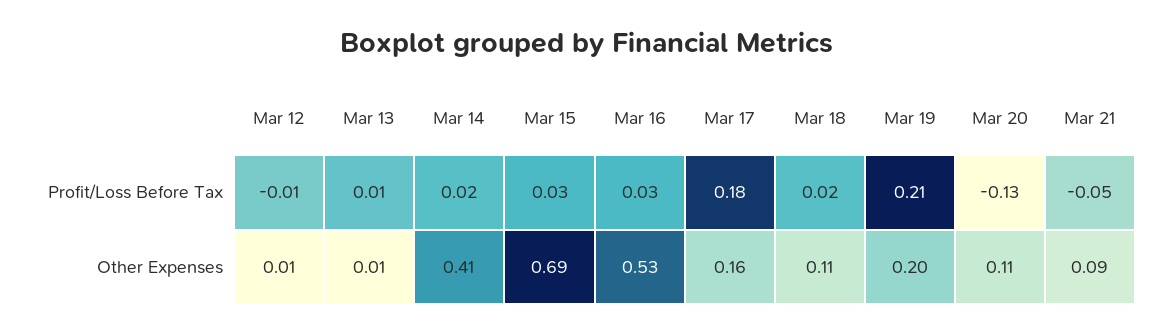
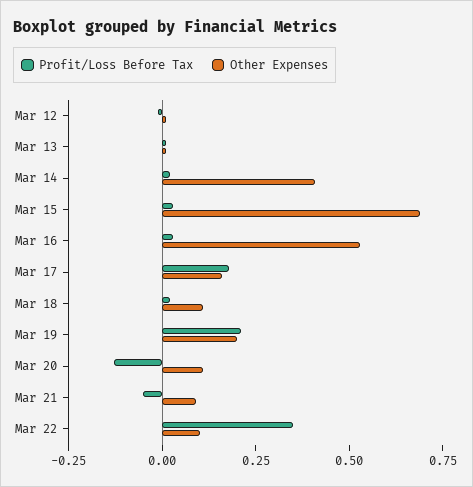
Profit/Loss Before Tax, Mar 22: none -> 0.35
Other Expenses, Mar 22: none -> 0.1

